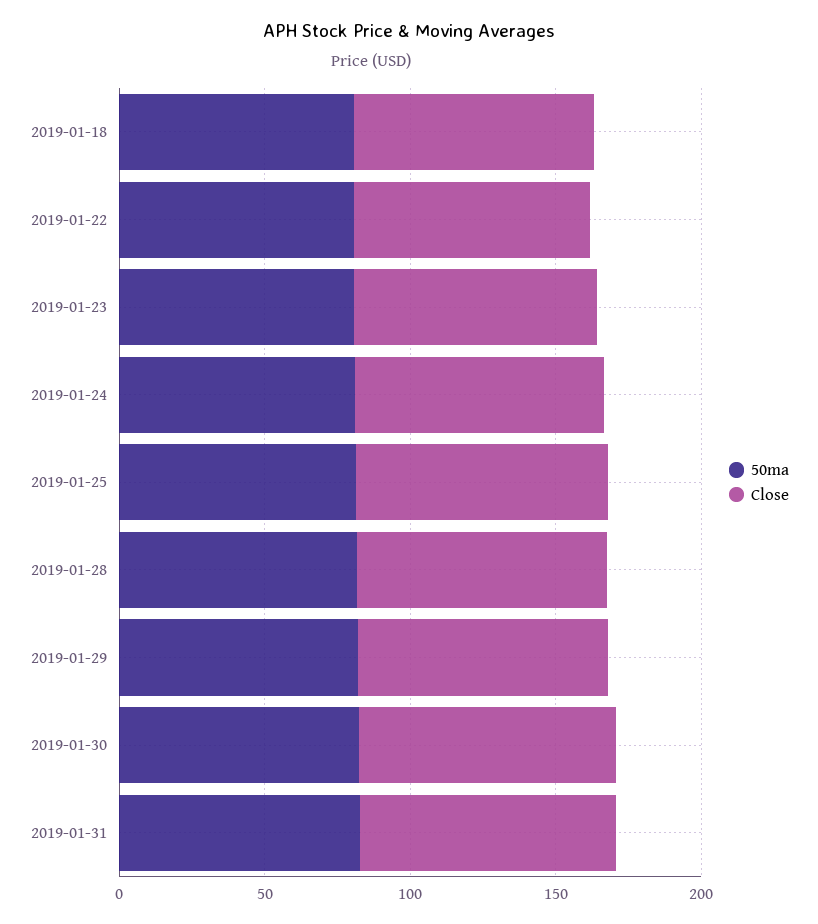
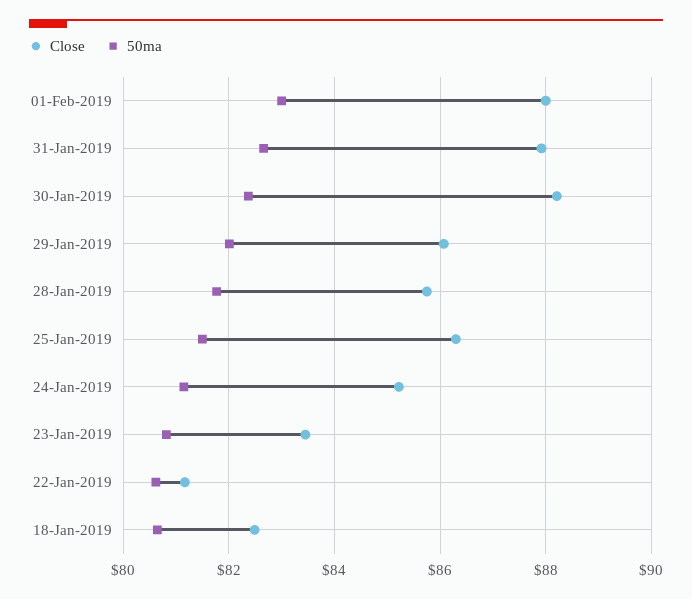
Close, 01-Feb-2019: none -> 88
50ma, 01-Feb-2019: none -> 83

